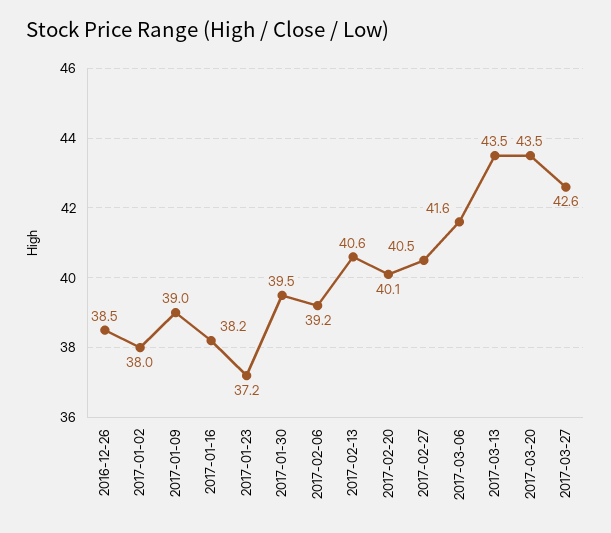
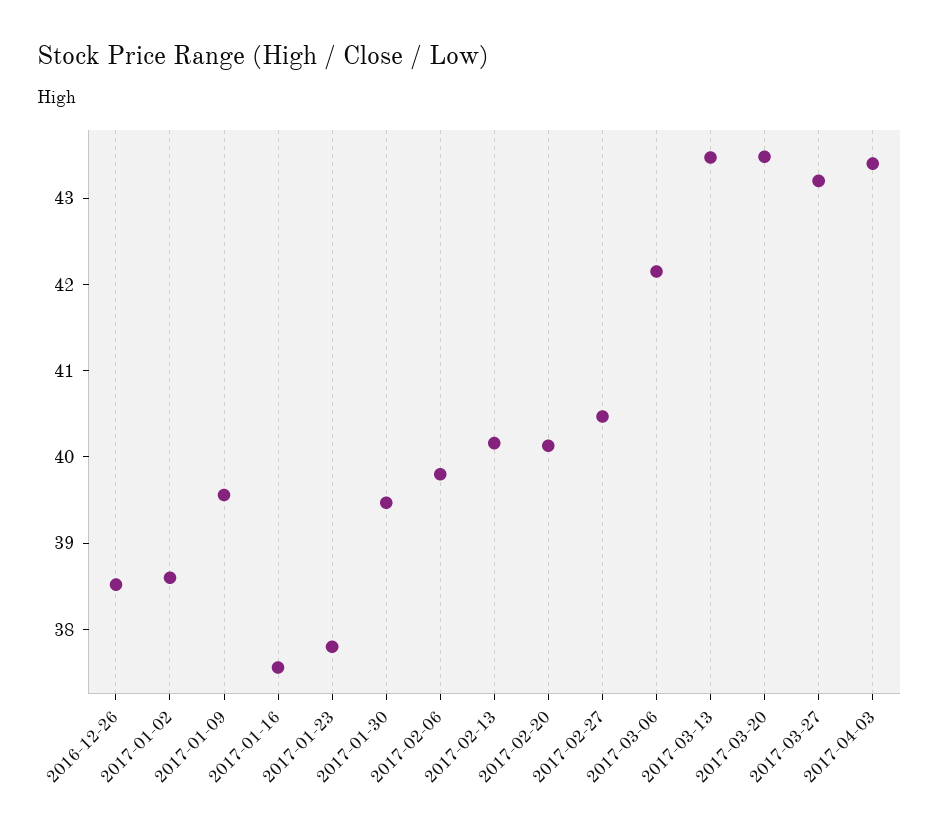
2017-01-02: 38 -> 38.6
2017-01-09: 39 -> 39.6
2017-01-16: 38.2 -> 37.6
2017-01-23: 37.2 -> 37.8
2017-02-06: 39.2 -> 39.8
2017-02-13: 40.6 -> 40.2
2017-03-06: 41.6 -> 42.2
2017-03-27: 42.6 -> 43.2
2017-04-03: none -> 43.4

